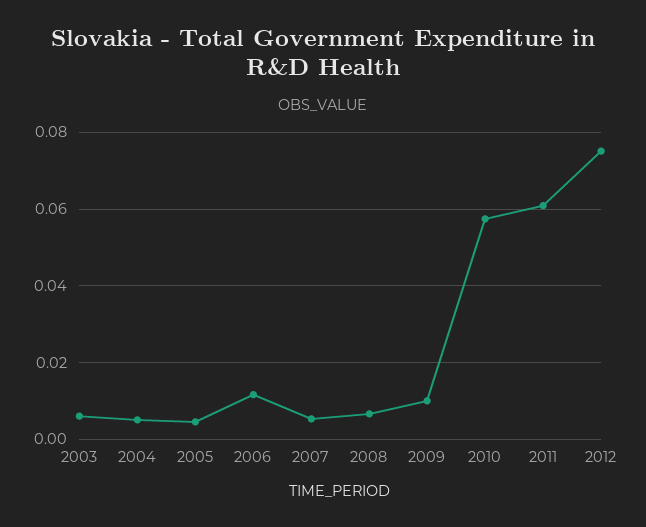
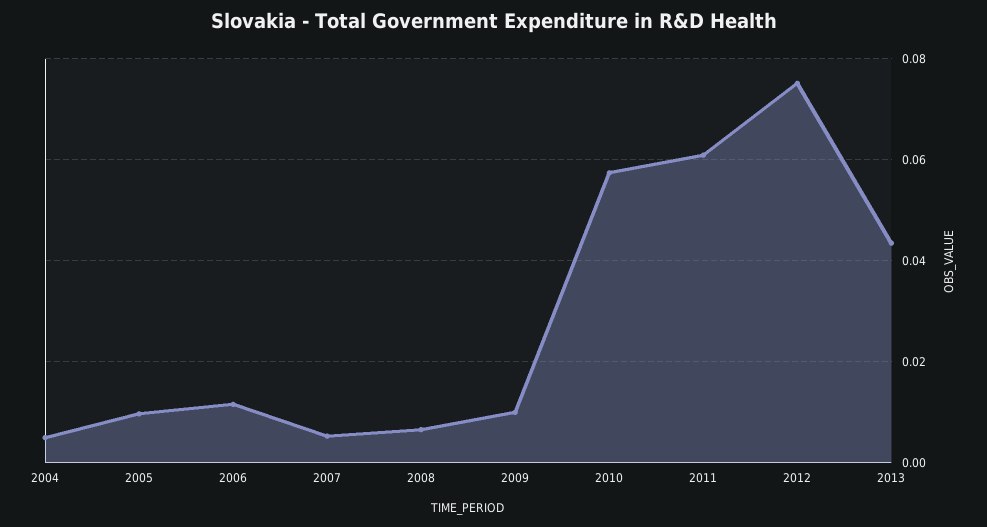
2003: 0.006 -> none
2005: 0.004 -> 0.01
2013: none -> 0.044

